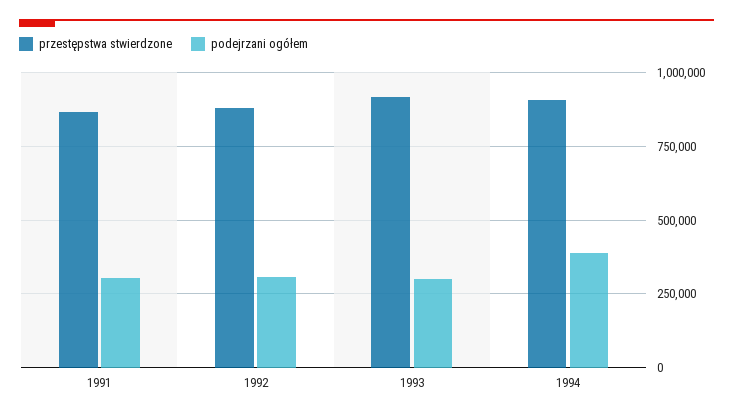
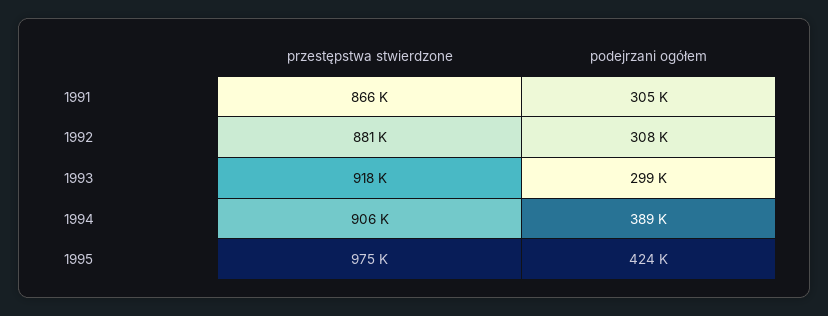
przestępstwa stwierdzone, 1995: none -> 975000
podejrzani ogółem, 1995: none -> 424000

